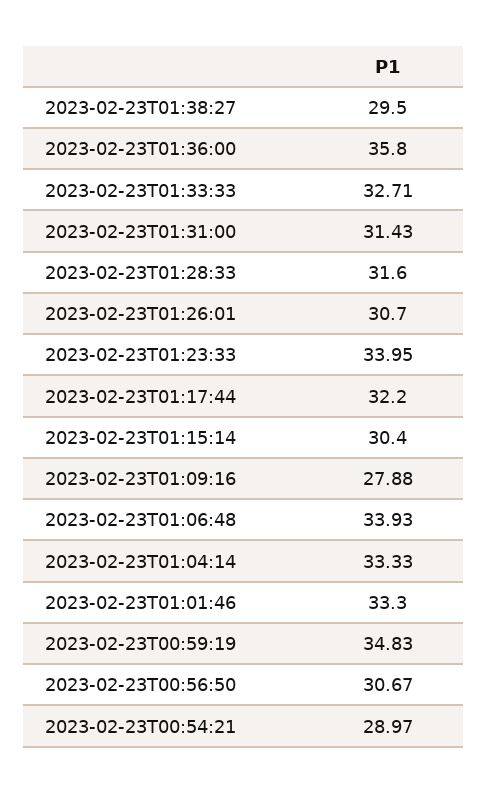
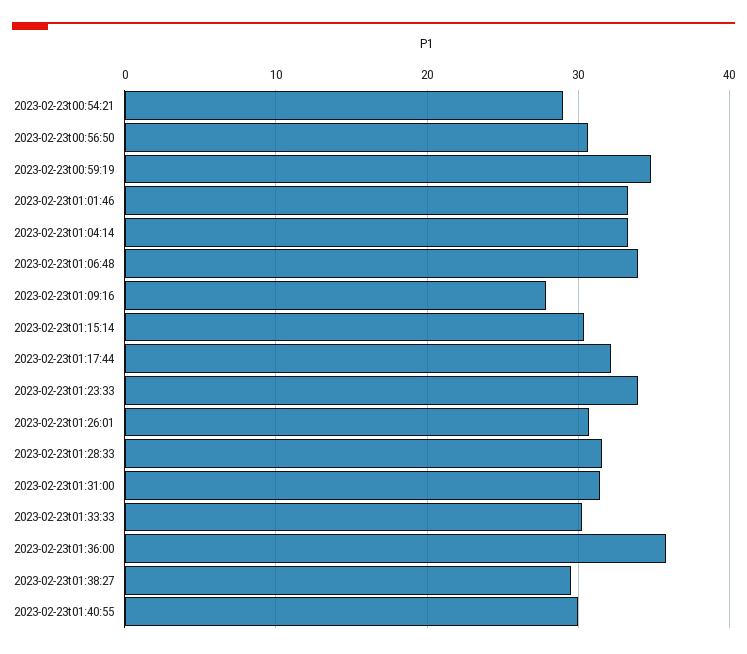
2023-02-23T01:33:33: 32.71 -> 30
2023-02-23t01:40:55: none -> 30

